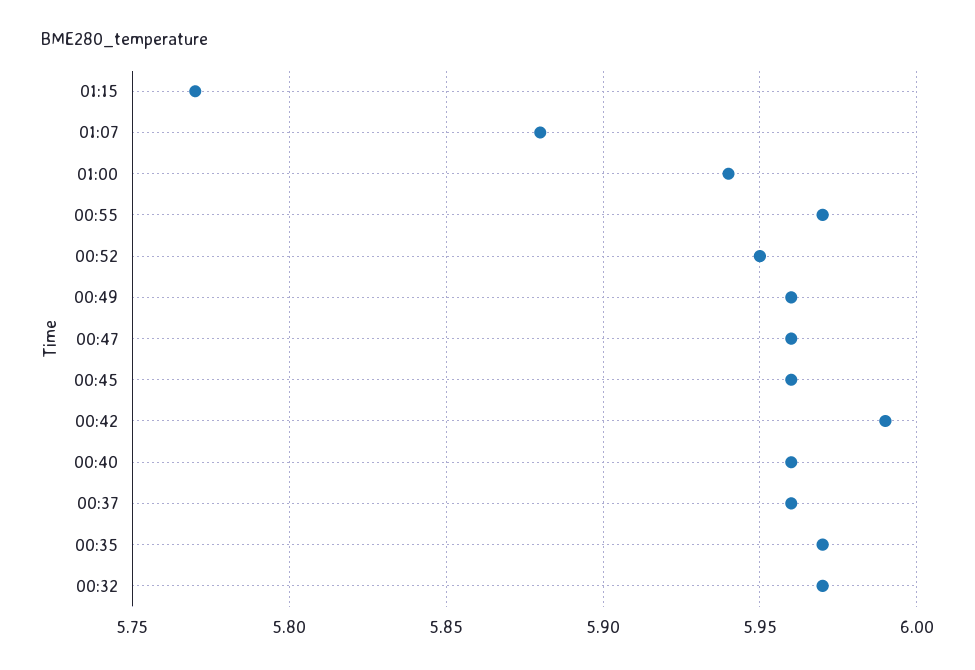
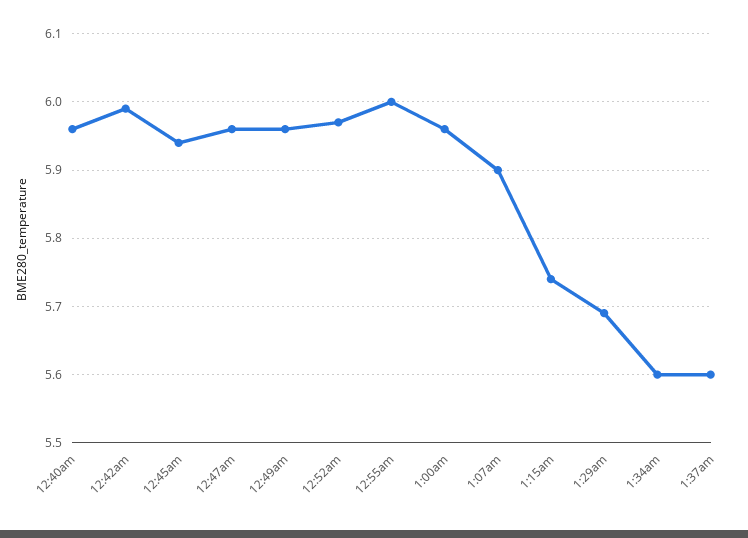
01:15: 5.77 -> 5.74
01:07: 5.88 -> 5.9
01:00: 5.94 -> 5.96
00:55: 5.97 -> 6
00:52: 5.95 -> 5.97
00:45: 5.96 -> 5.94
00:37: 5.96 -> none
00:35: 5.97 -> none
00:32: 5.97 -> none
1:29am: none -> 5.69
1:34am: none -> 5.6
1:37am: none -> 5.6

